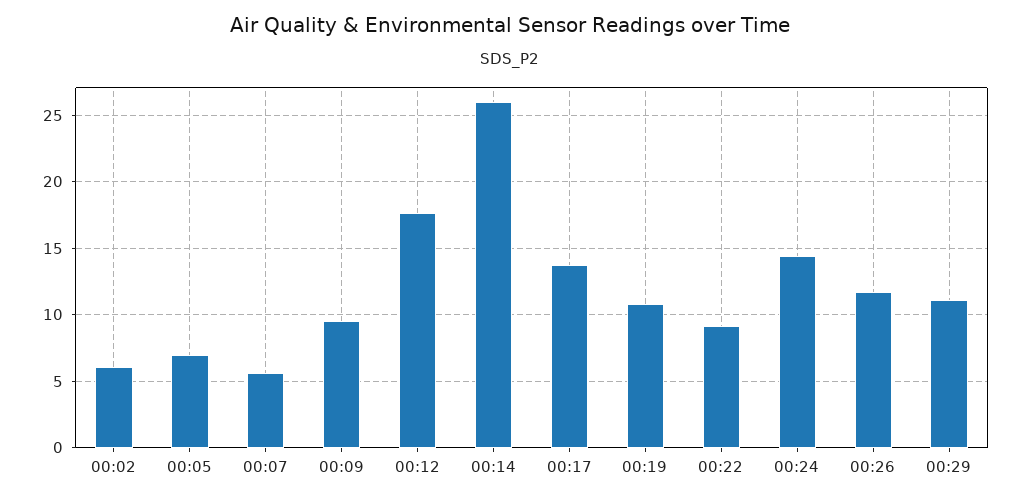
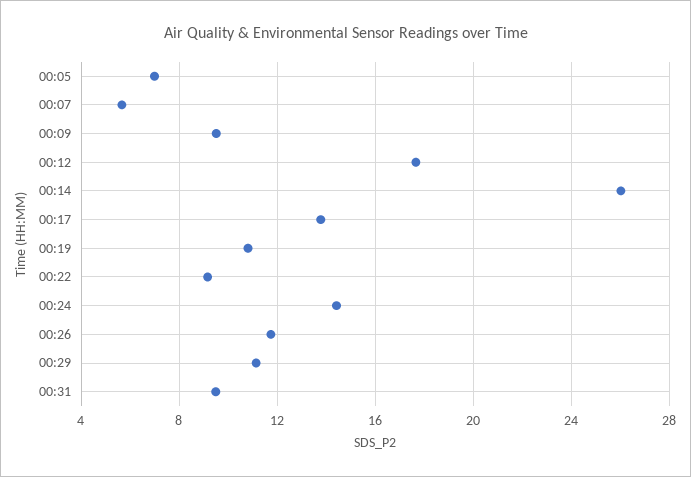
00:02: 6 -> none
00:31: none -> 9.5

